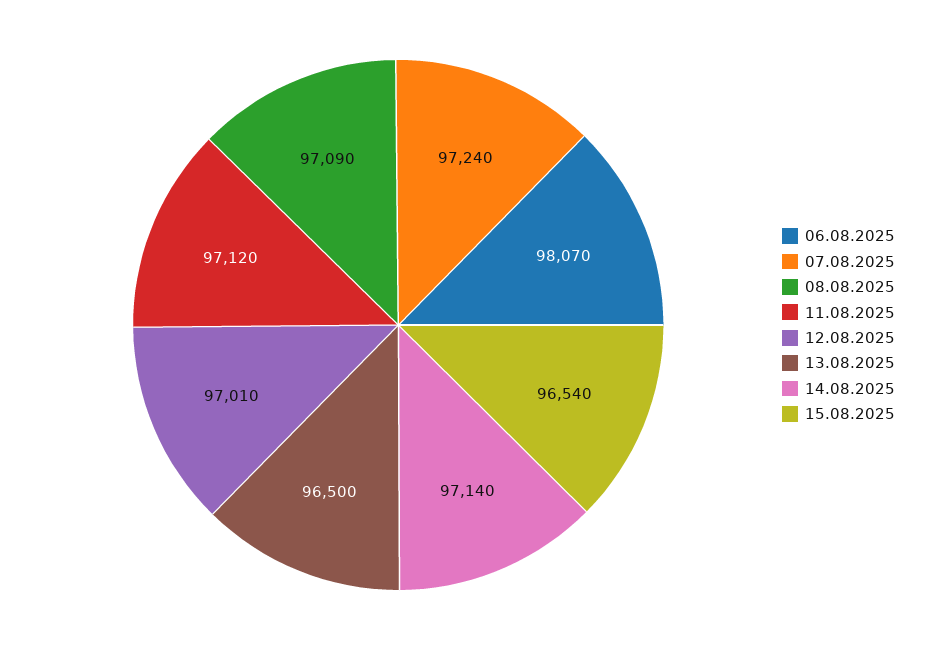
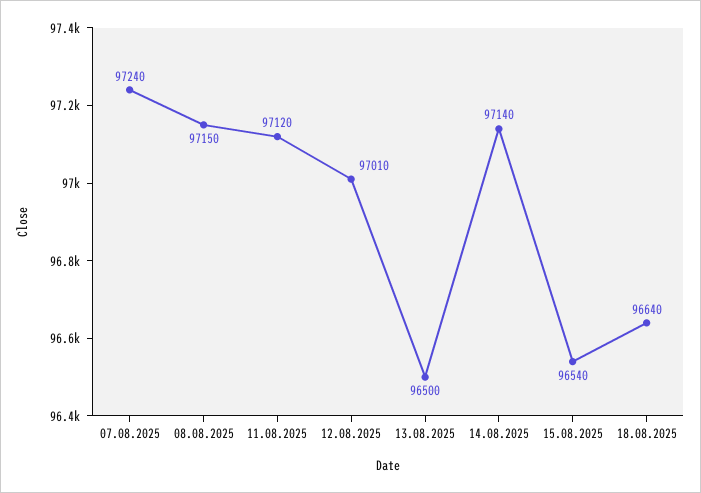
06.08.2025: 98070 -> none
08.08.2025: 97090 -> 97150
18.08.2025: none -> 96640

